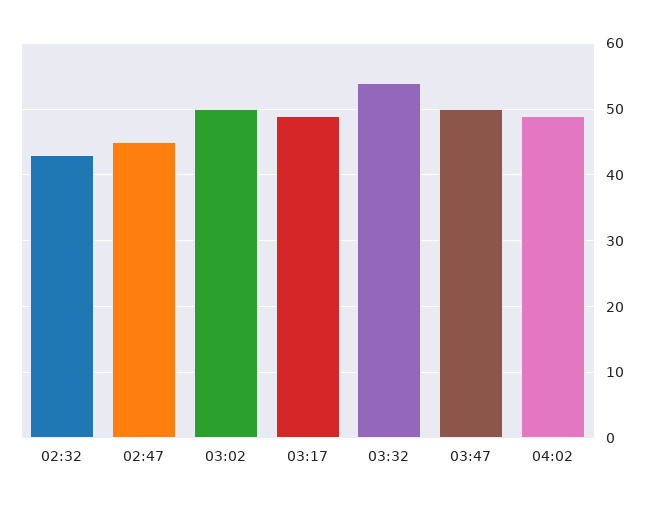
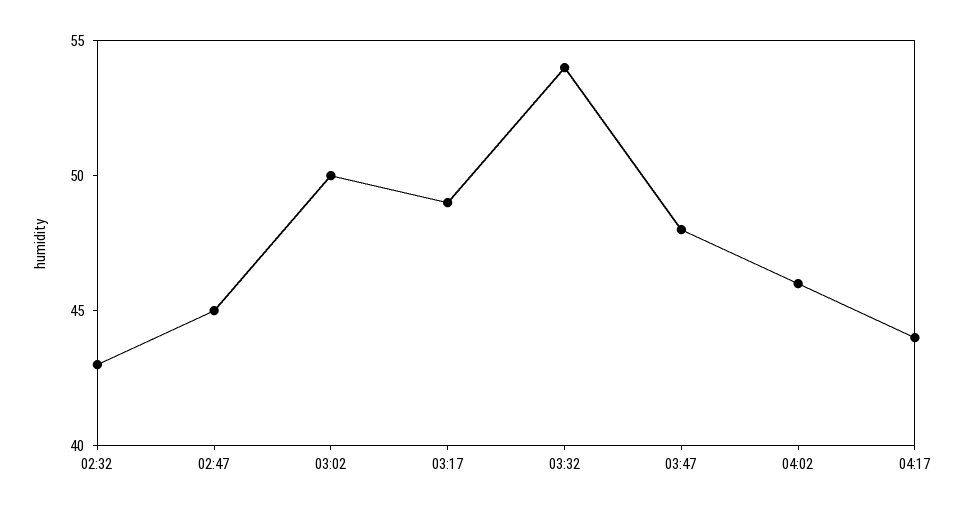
03:47: 50 -> 48
04:02: 49 -> 46
04:17: none -> 44

